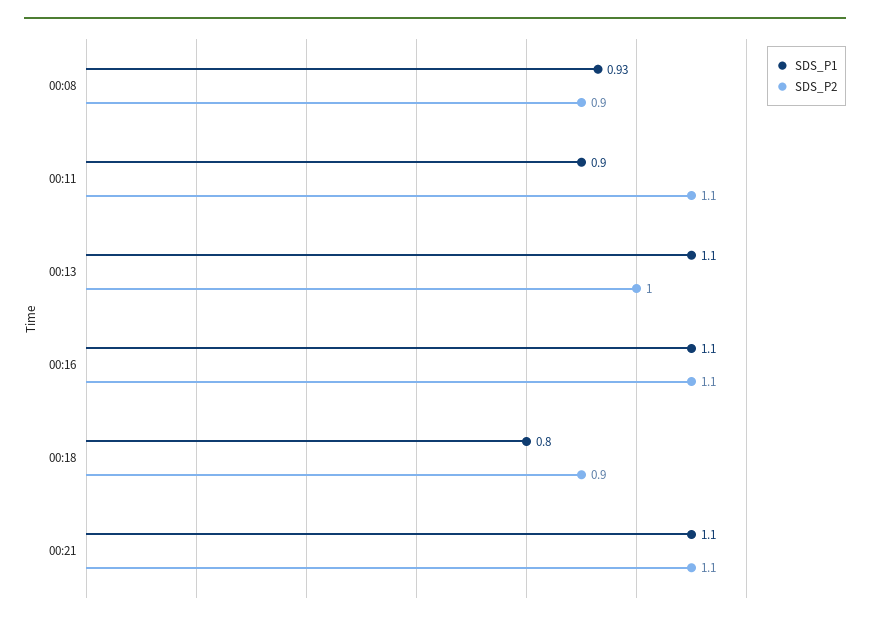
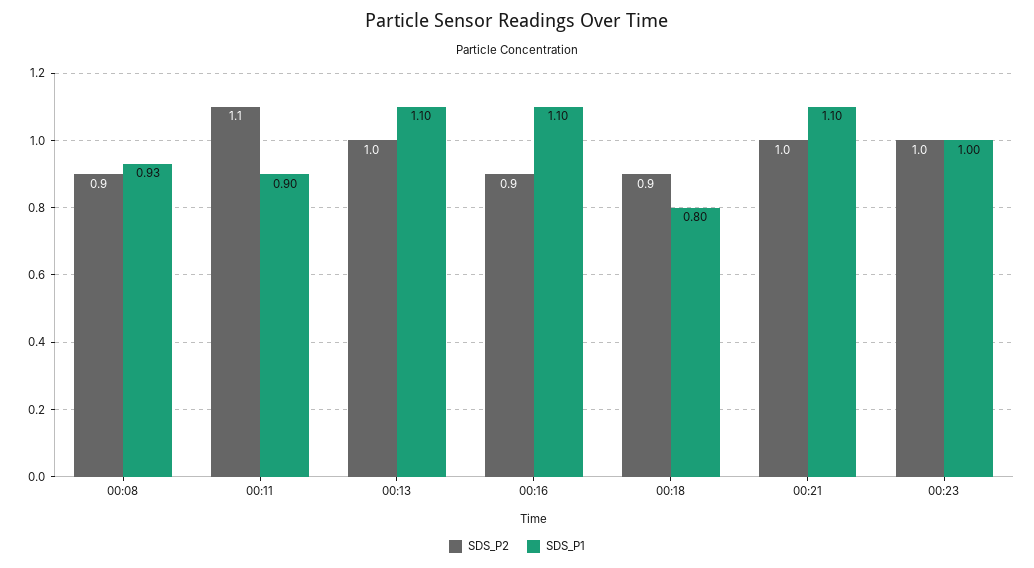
SDS_P2, 00:16: 1.1 -> 0.9
SDS_P2, 00:21: 1.1 -> 1
SDS_P2, 00:23: none -> 1
SDS_P1, 00:23: none -> 1

